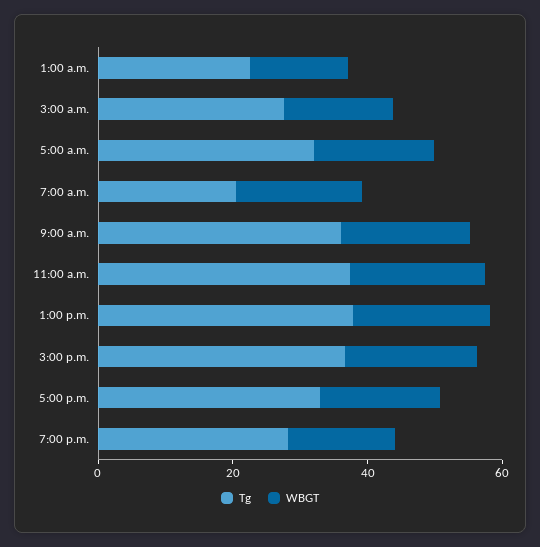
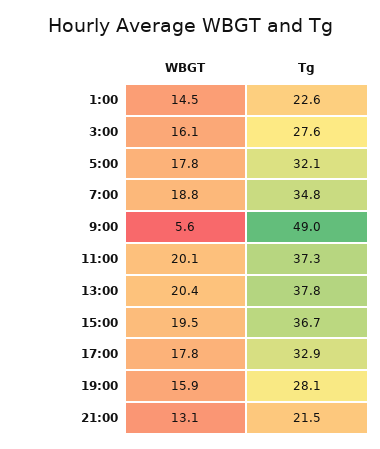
Tg, 7:00 a.m.: 20 -> 34.8
Tg, 9:00 a.m.: 35 -> 49
WBGT, 9:00 a.m.: 20 -> 5.6
WBGT, 21:00: none -> 13.1
Tg, 21:00: none -> 21.5

